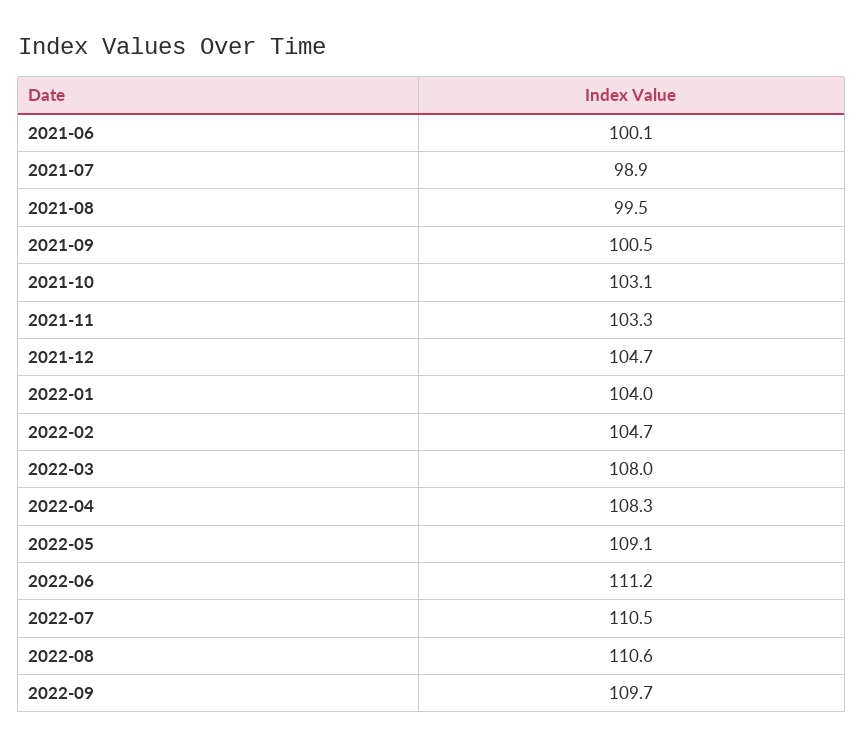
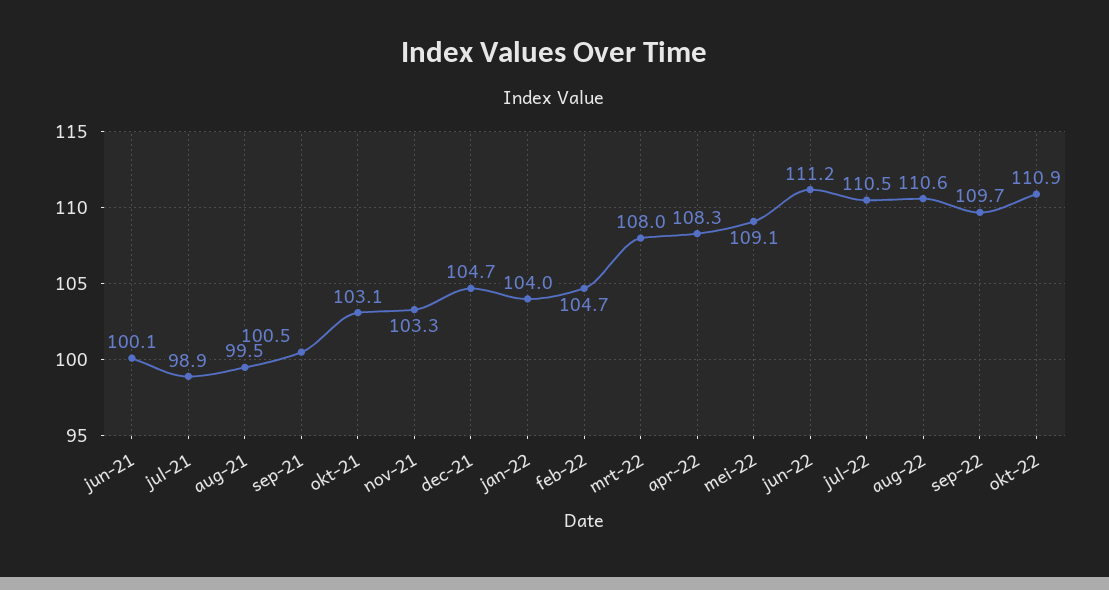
okt-22: none -> 110.9

